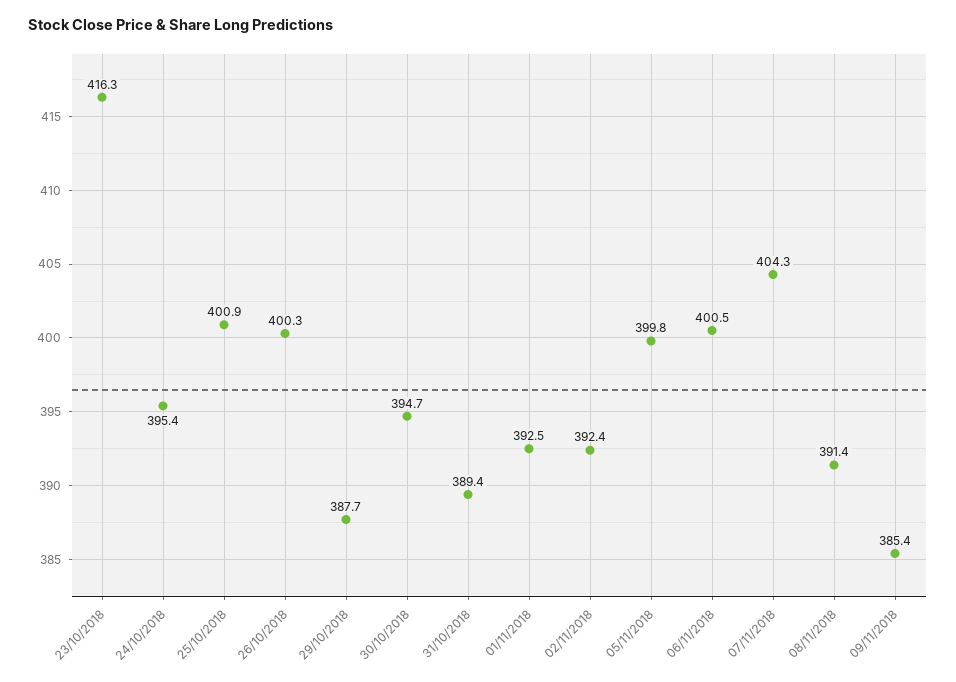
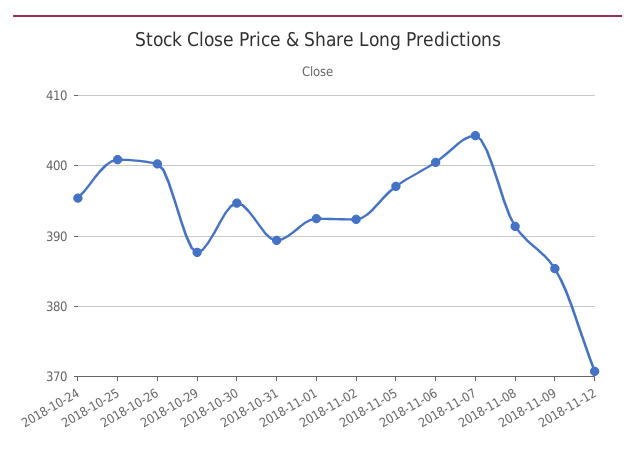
23/10/2018: 416.3 -> none
05/11/2018: 399.8 -> 397
2018-11-12: none -> 371

